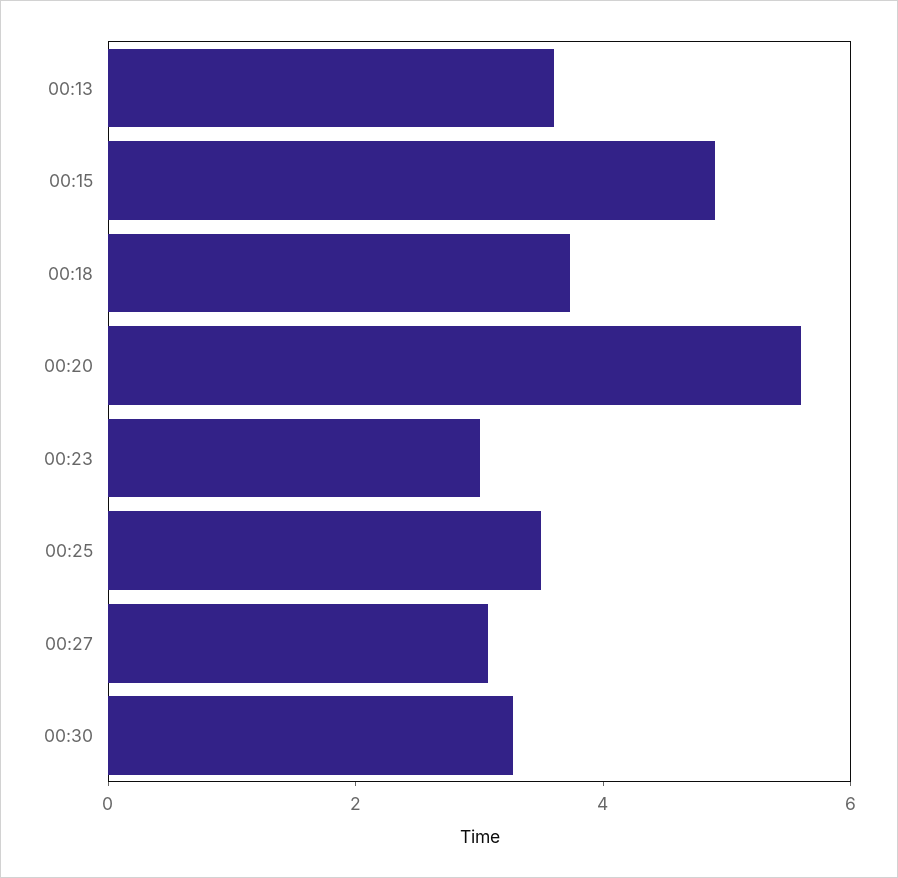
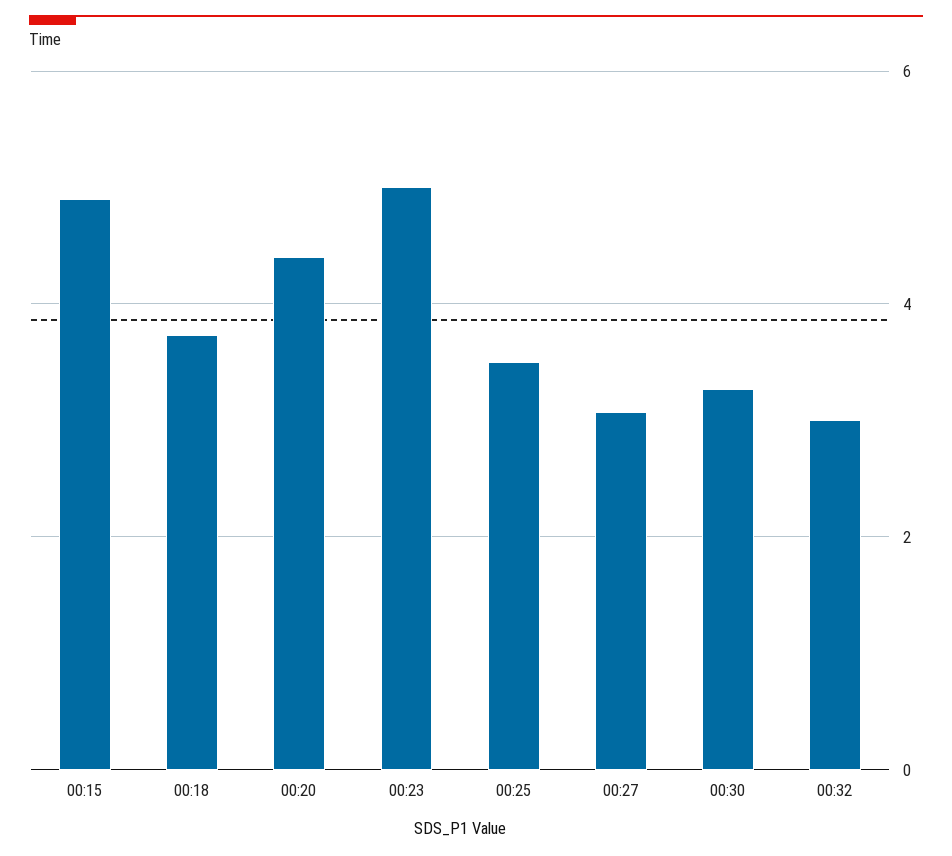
00:13: 3.5 -> none
00:20: 5.5 -> 4.4
00:23: 3 -> 5
00:32: none -> 3

